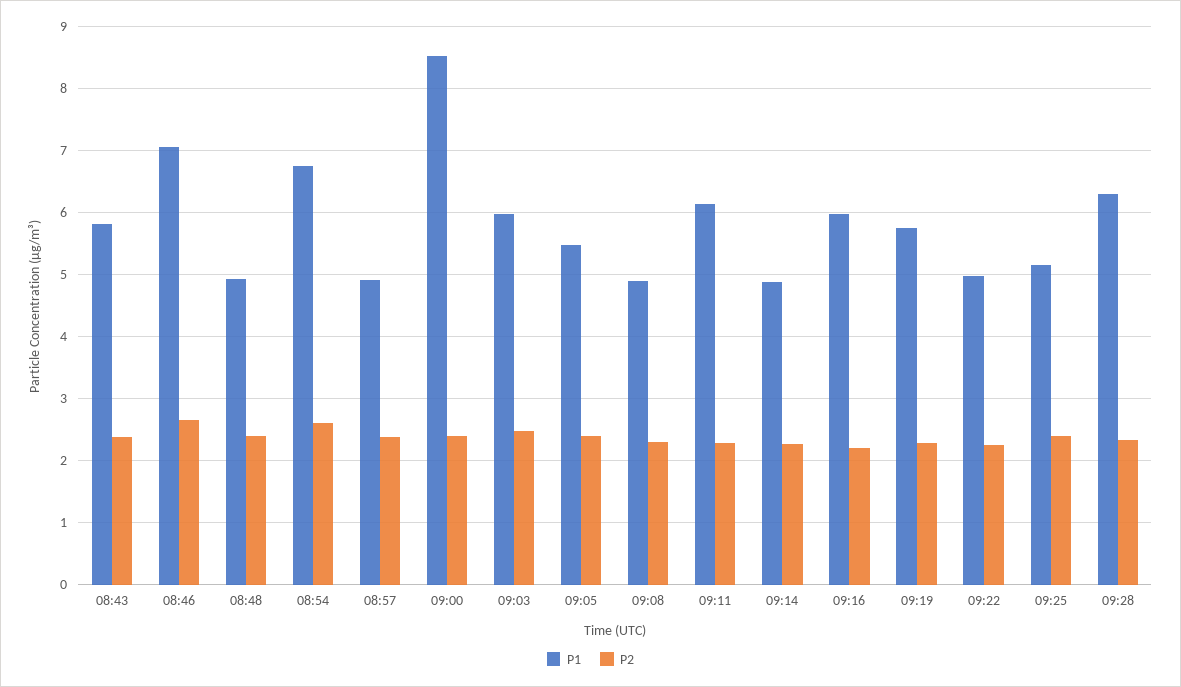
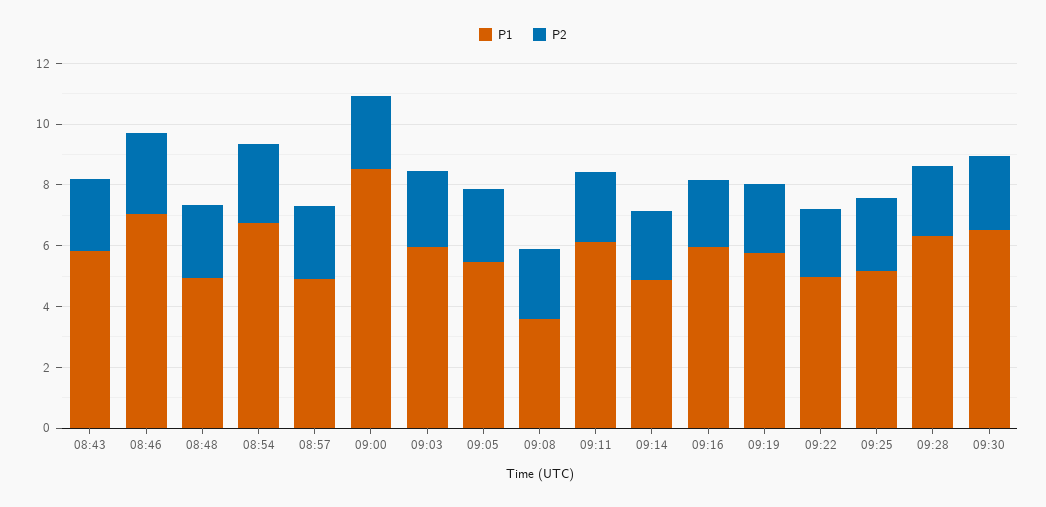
P1, 09:08: 4.9 -> 3.5
P1, 09:30: none -> 6.5
P2, 09:30: none -> 2.5

